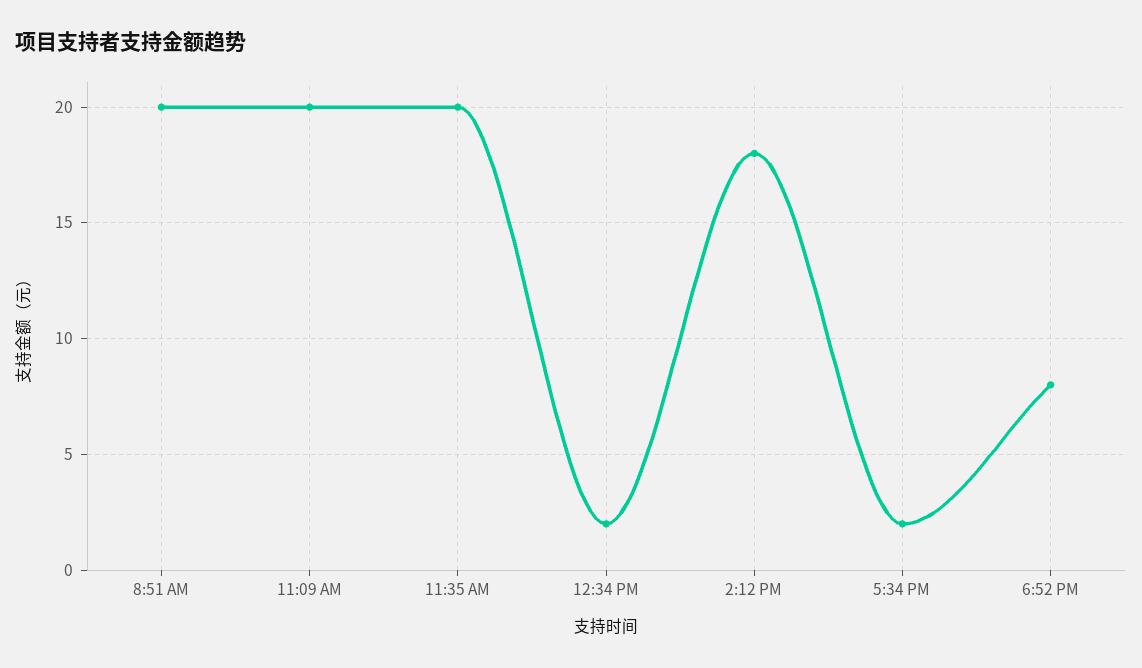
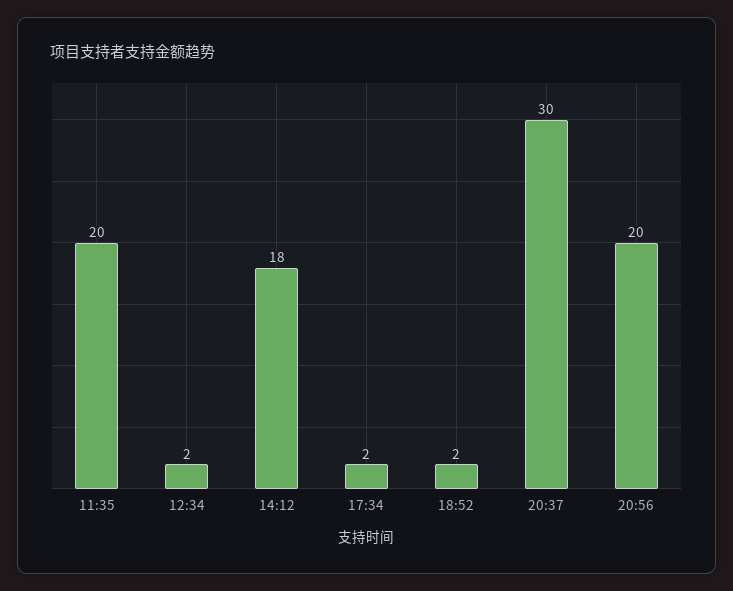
8:51 AM: 20 -> none
11:09 AM: 20 -> none
6:52 PM: 8 -> 2
20:37: none -> 30
20:56: none -> 20

